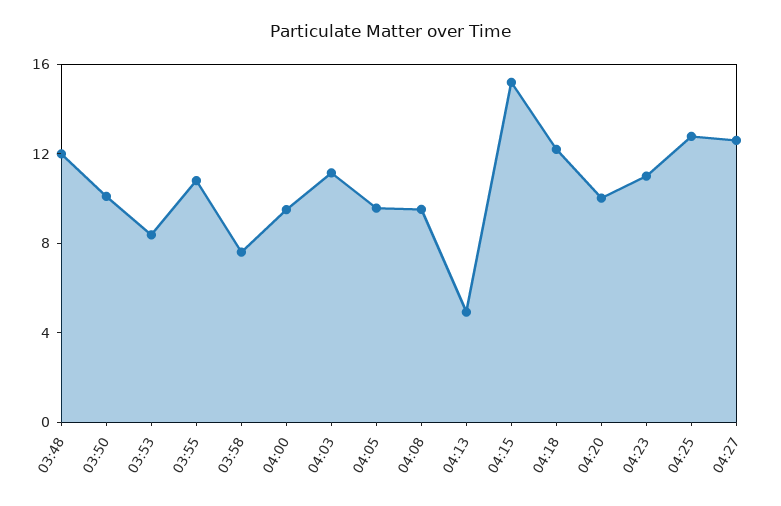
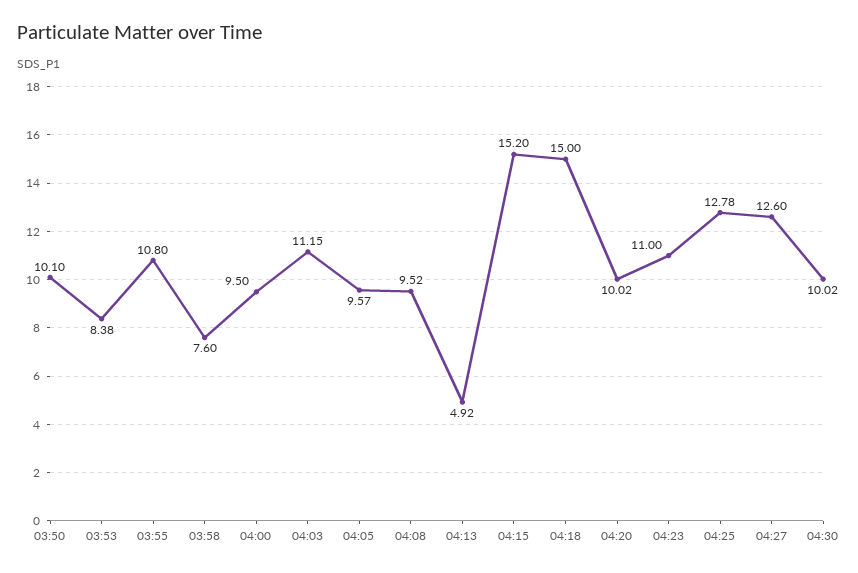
03:48: 12 -> none
04:18: 12 -> 15
04:30: none -> 10.02

